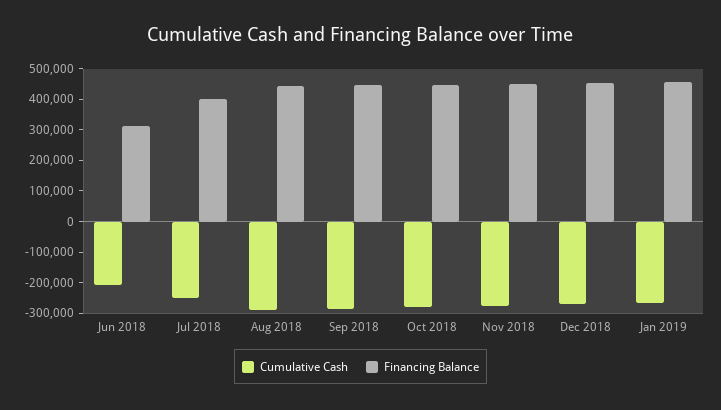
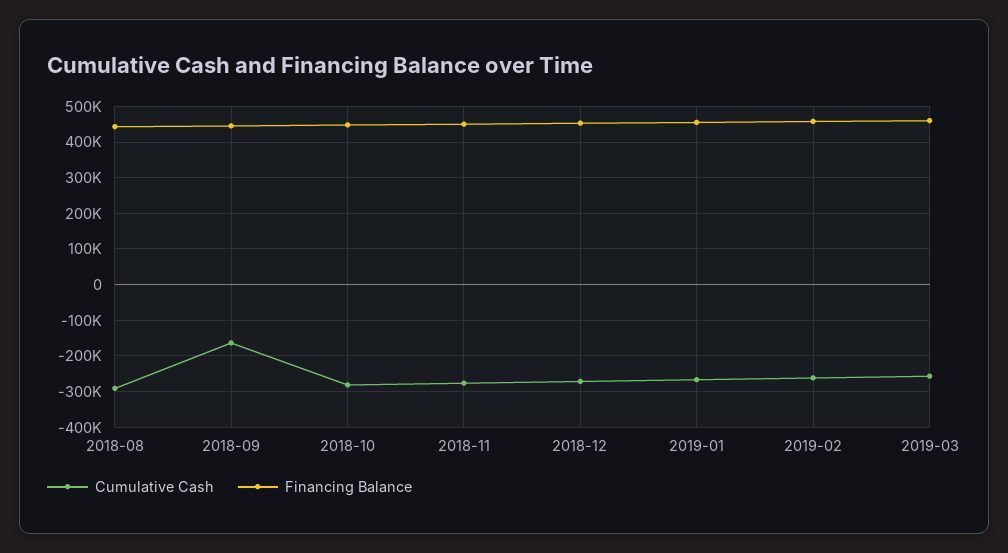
Cumulative Cash, Jun 2018: -200000 -> none
Financing Balance, Jun 2018: 300000 -> none
Cumulative Cash, Jul 2018: -250000 -> none
Financing Balance, Jul 2018: 400000 -> none
Cumulative Cash, Sep 2018: -300000 -> -160000
Cumulative Cash, 2019-02: none -> -260000
Financing Balance, 2019-02: none -> 460000
Cumulative Cash, 2019-03: none -> -260000
Financing Balance, 2019-03: none -> 460000

